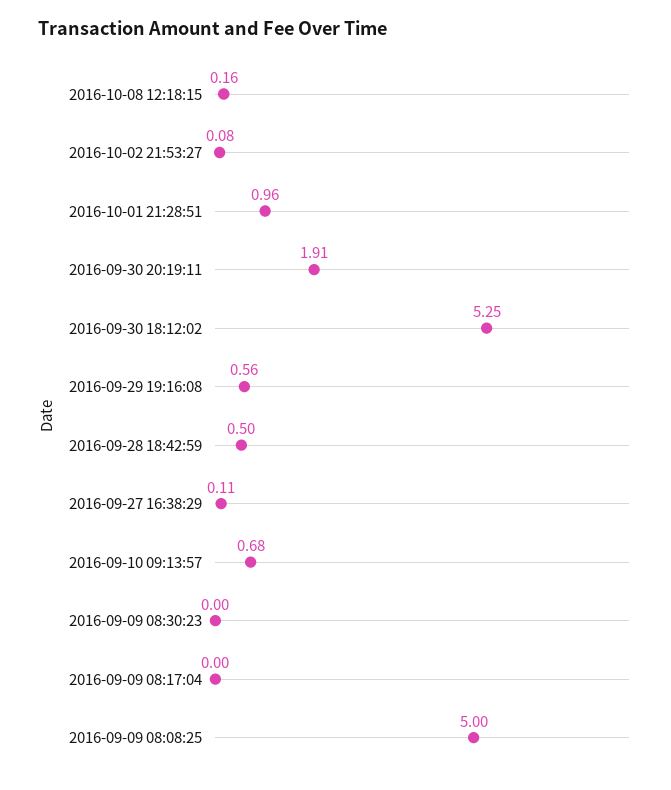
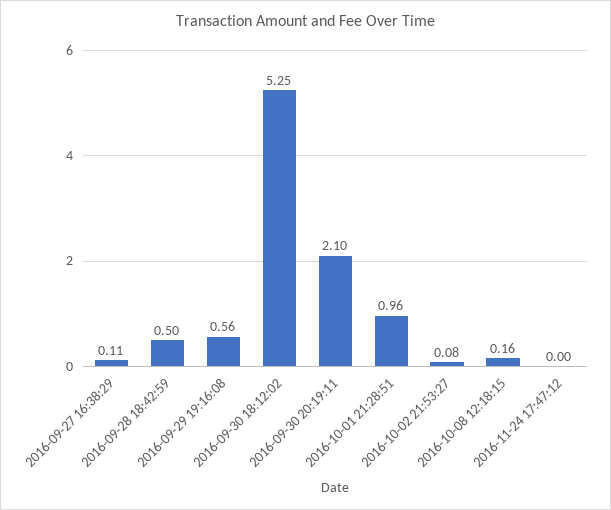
2016-09-30 20:19:11: 1.91 -> 2.1
2016-09-10 09:13:57: 0.68 -> none
2016-09-09 08:30:23: 0 -> none
2016-09-09 08:17:04: 0 -> none
2016-09-09 08:08:25: 5 -> none
2016-11-24 17:47:12: none -> 0

